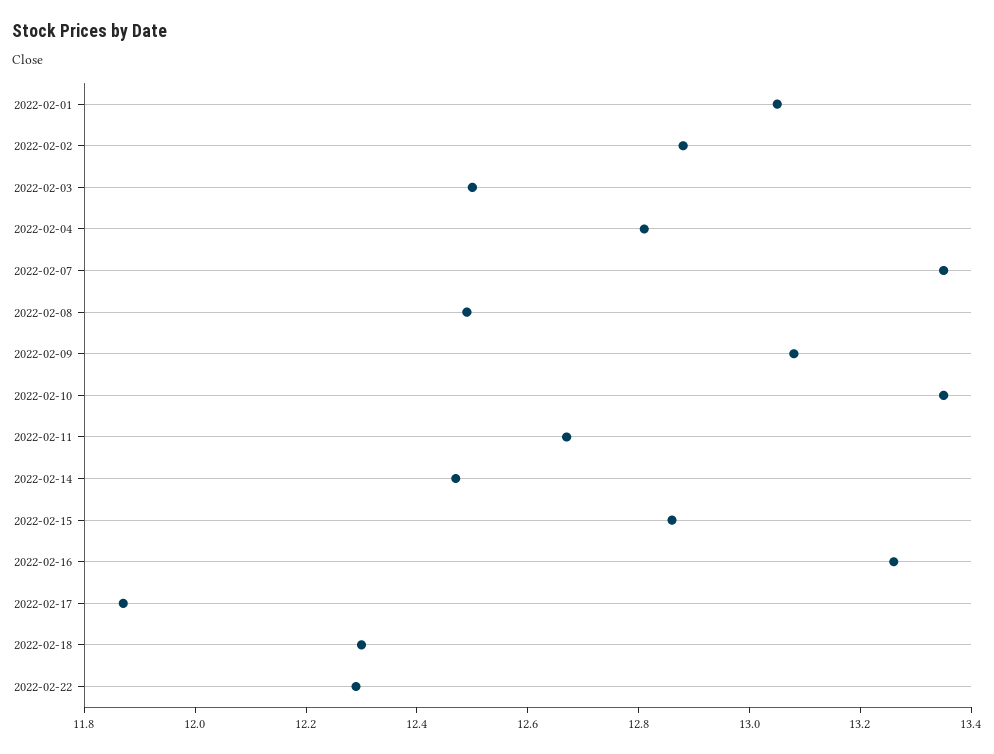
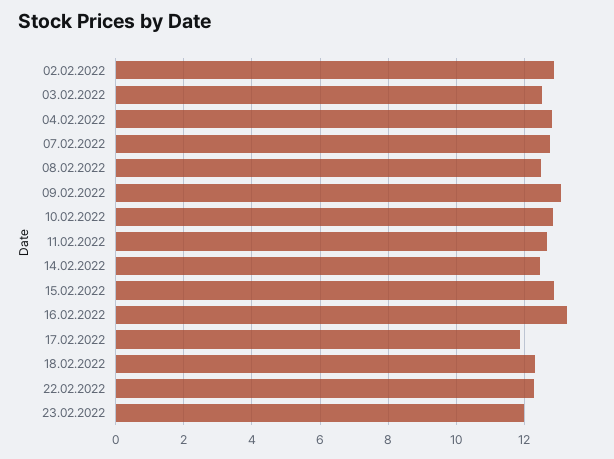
2022-02-01: 13.05 -> none
2022-02-07: 13.35 -> 12.8
2022-02-10: 13.35 -> 12.8
23.02.2022: none -> 12

